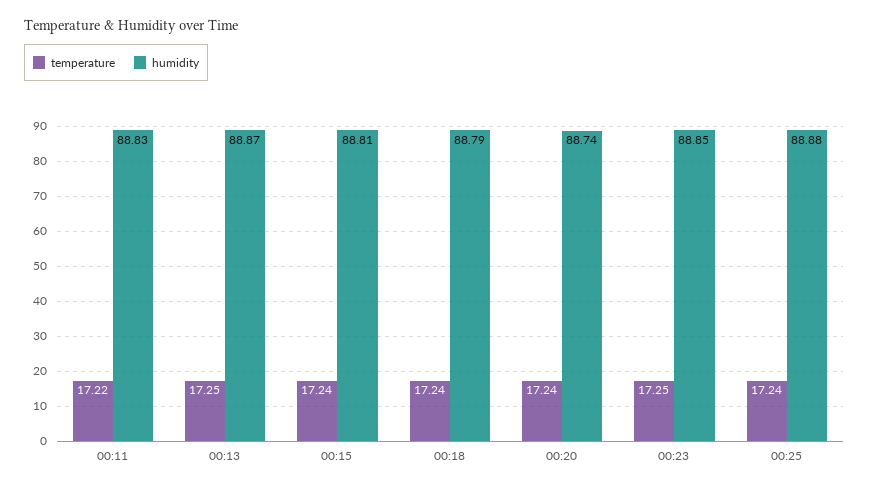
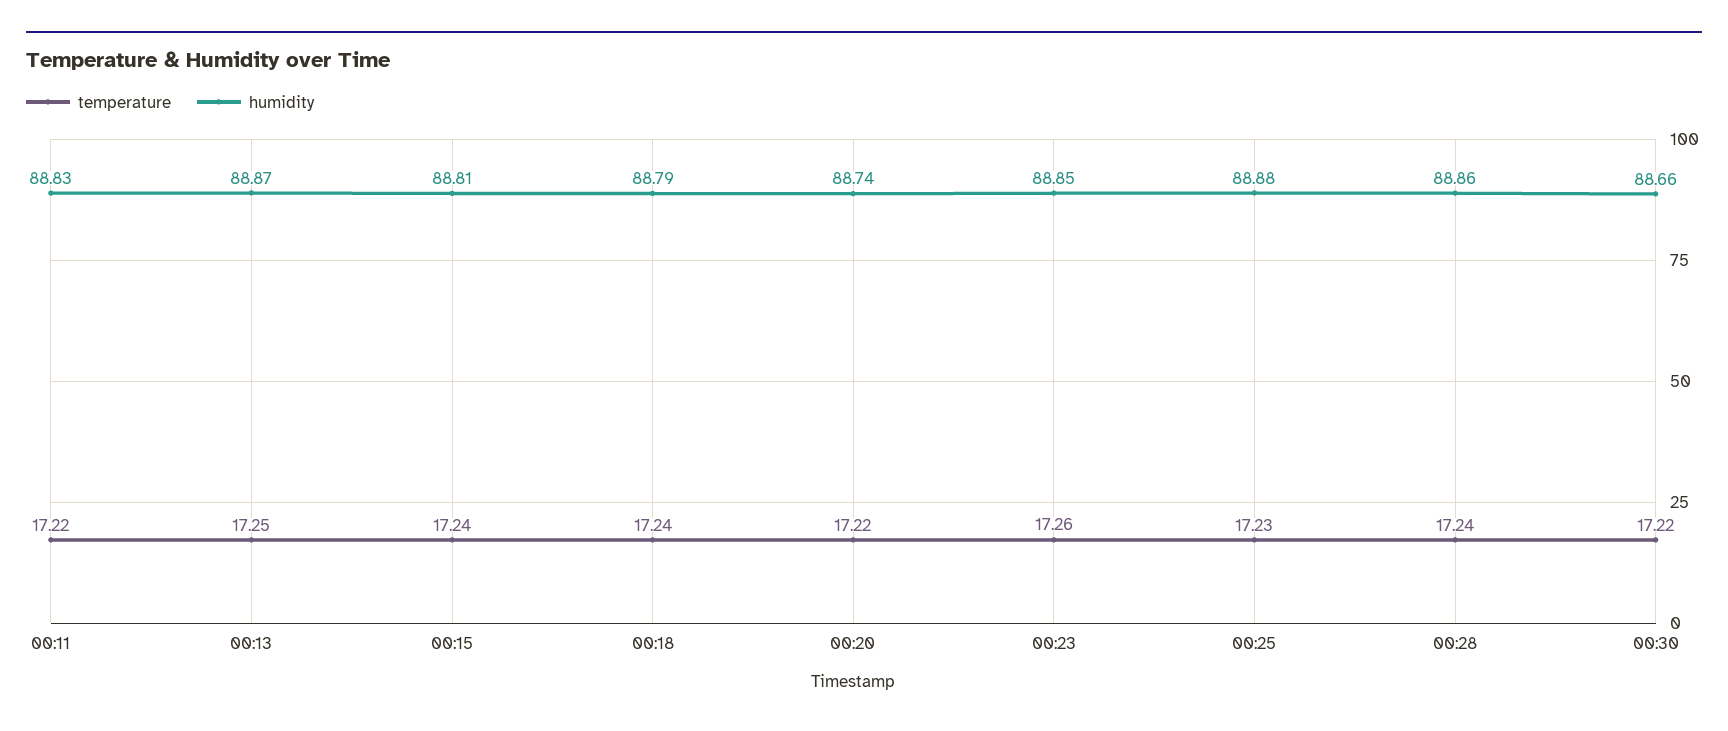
temperature, 00:20: 17.24 -> 17.22
temperature, 00:23: 17.25 -> 17.26
temperature, 00:25: 17.24 -> 17.23
temperature, 00:28: none -> 17.24
humidity, 00:28: none -> 88.86
temperature, 00:30: none -> 17.22
humidity, 00:30: none -> 88.66

